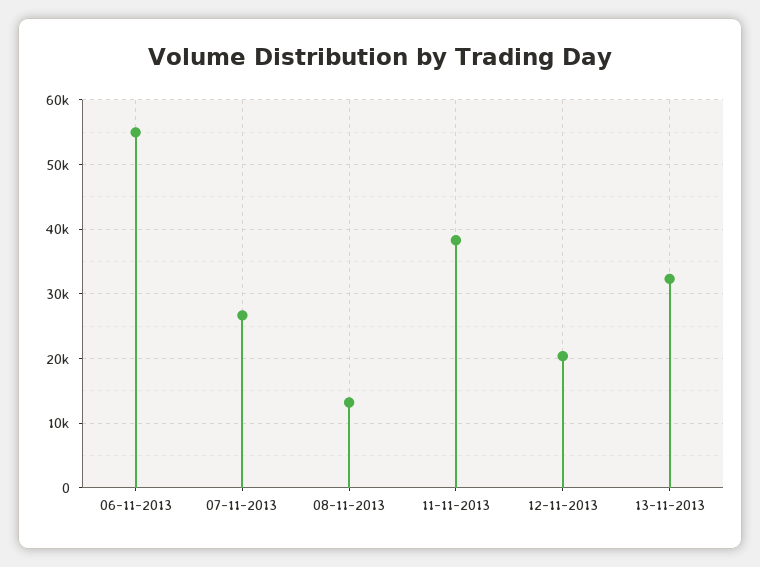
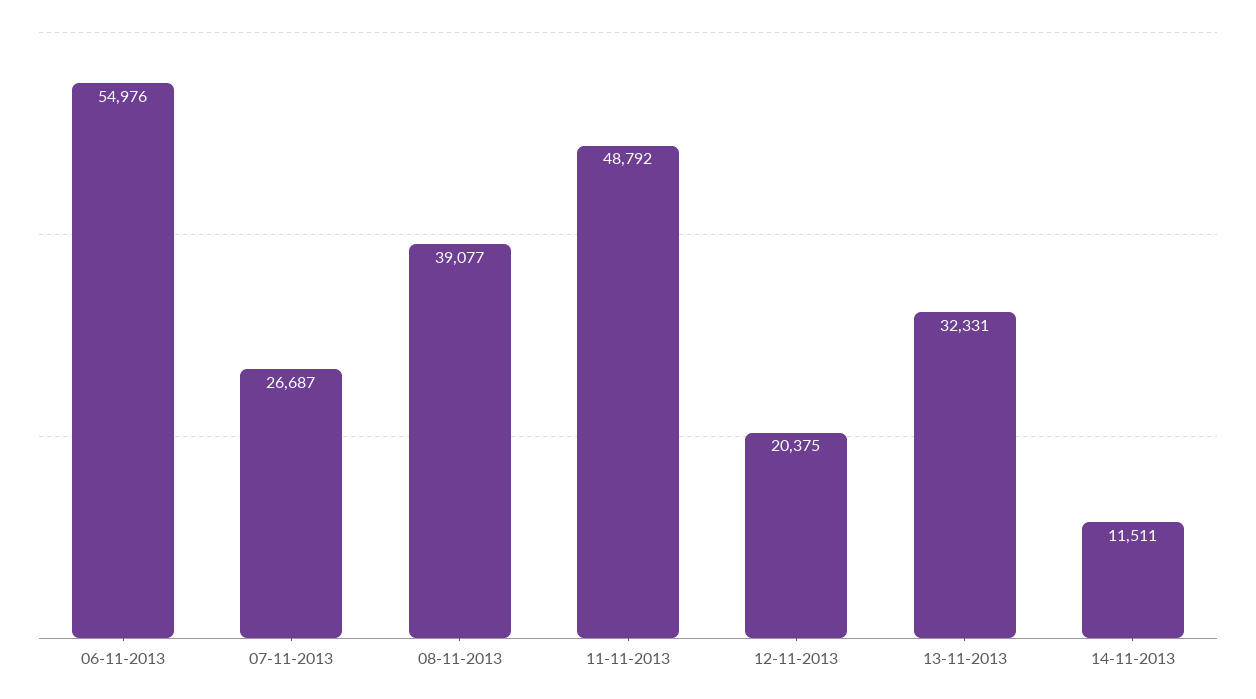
08-11-2013: 13000 -> 39077
11-11-2013: 38000 -> 48792
14-11-2013: none -> 11511

